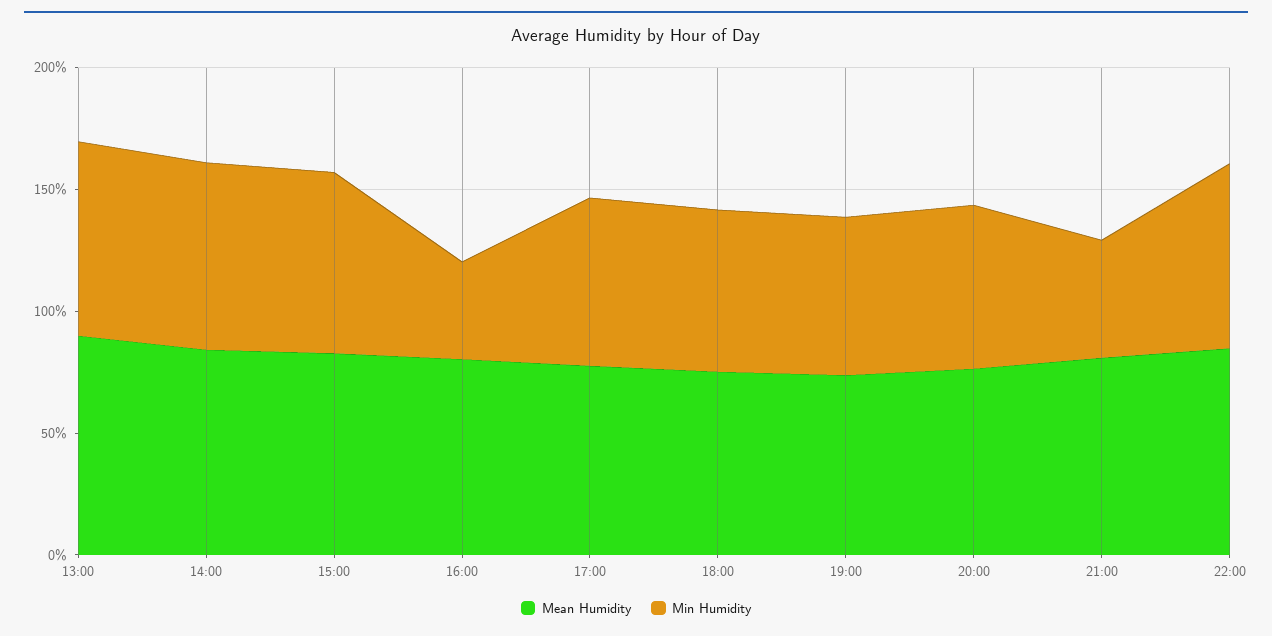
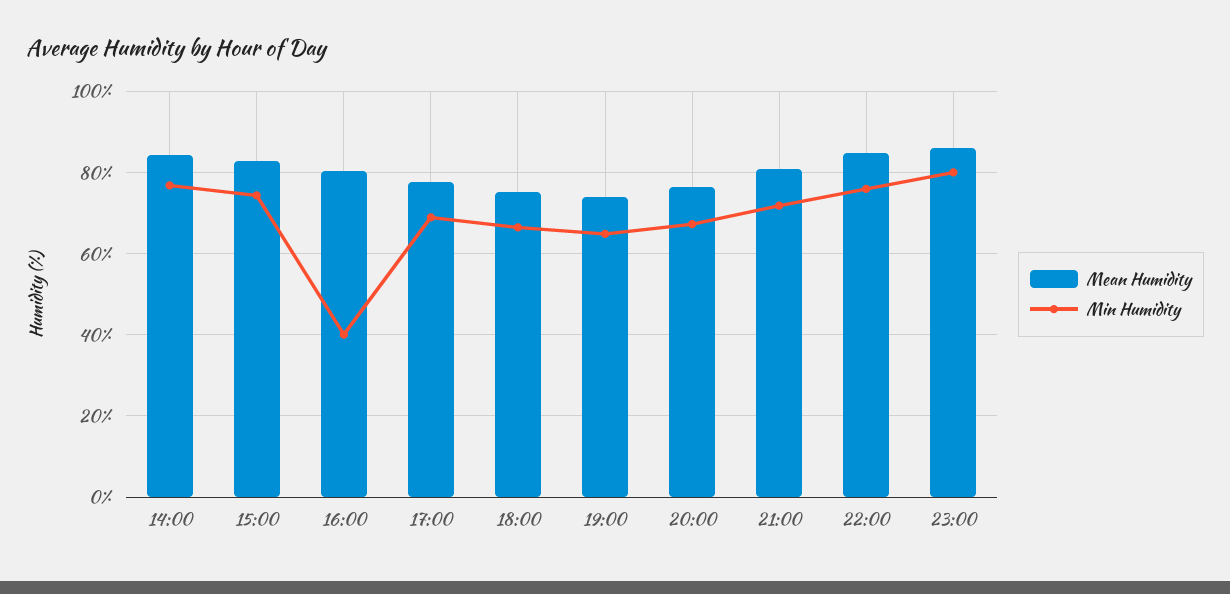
Mean Humidity, 13:00: 90 -> none
Min Humidity, 13:00: 80 -> none
Min Humidity, 21:00: 50 -> 72
Mean Humidity, 23:00: none -> 86
Min Humidity, 23:00: none -> 80

